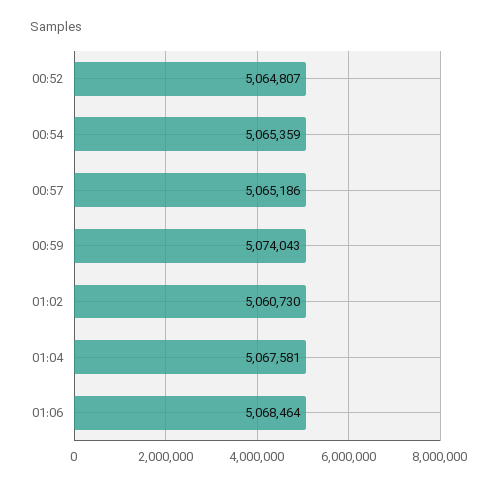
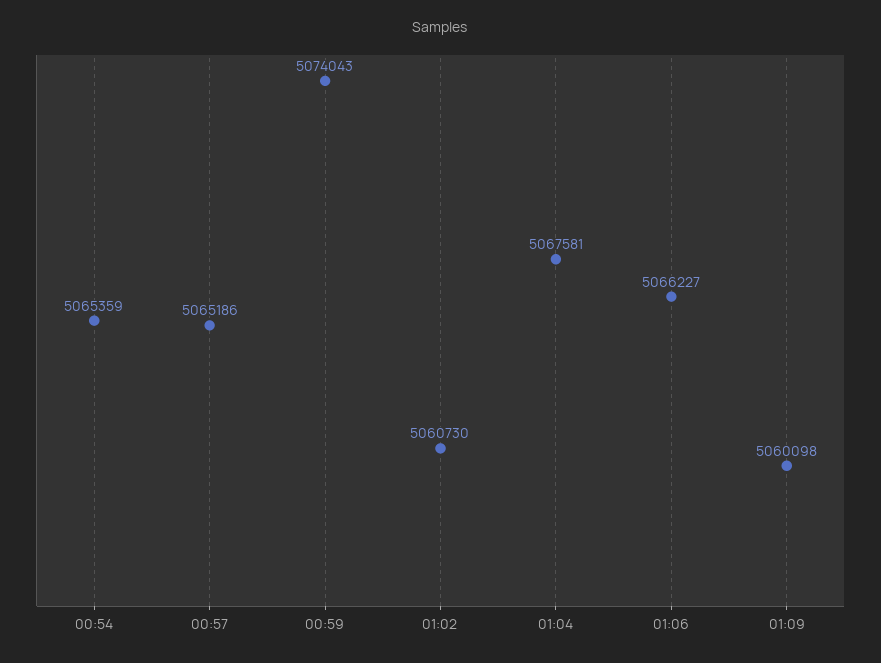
00:52: 5064807 -> none
01:06: 5068464 -> 5066227
01:09: none -> 5060098

